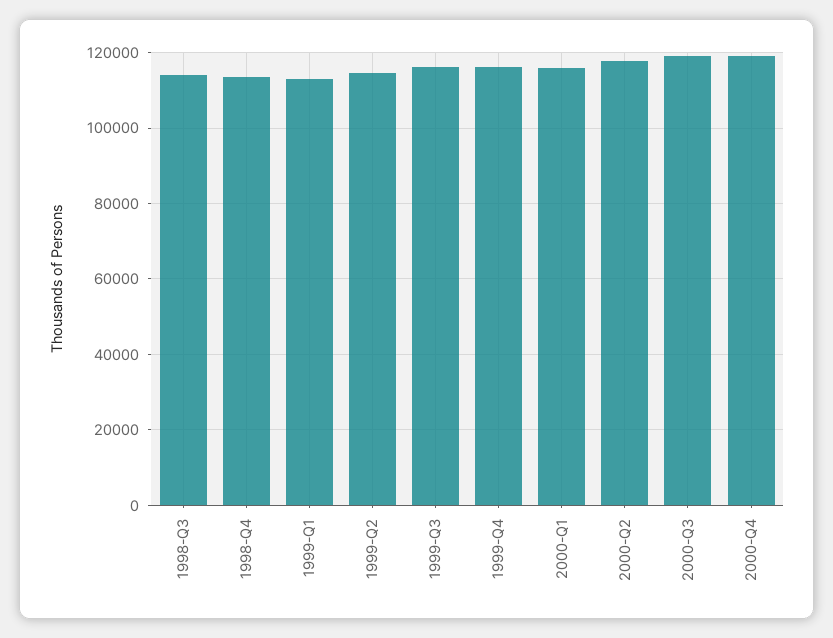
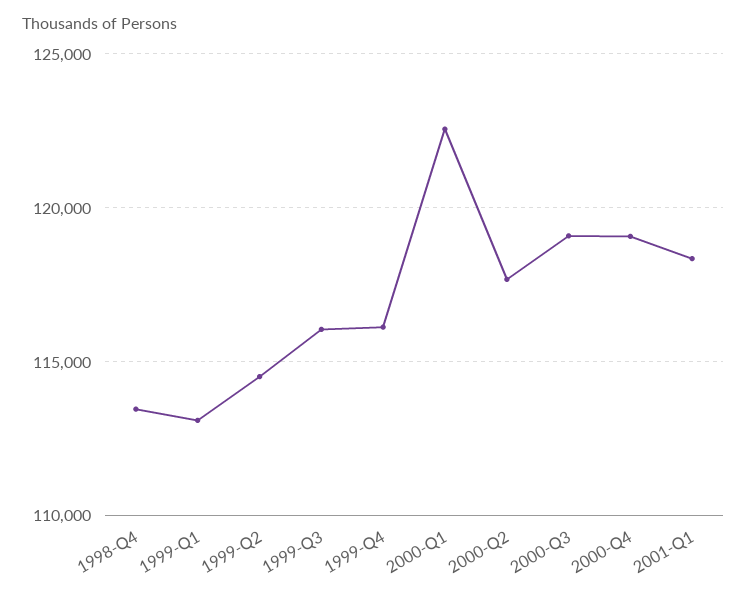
1998-Q3: 114000 -> none
2000-Q1: 116000 -> 122500
2001-Q1: none -> 118500

